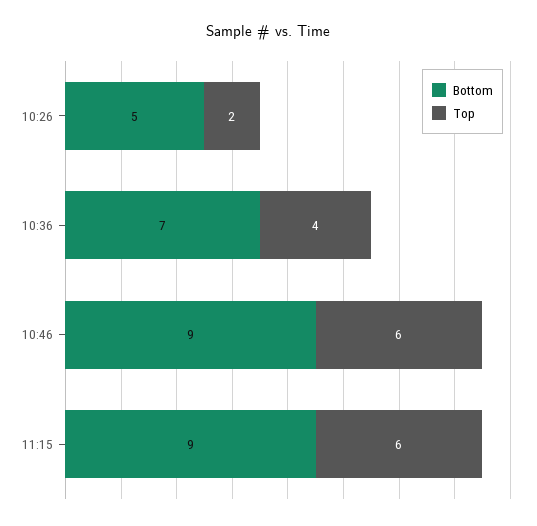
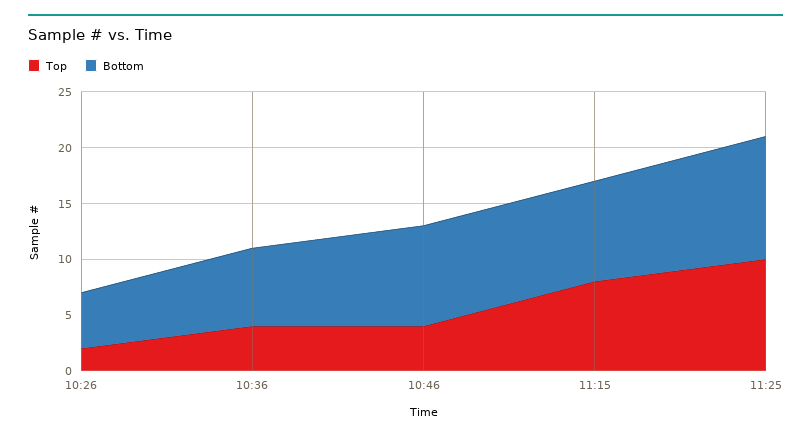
Top, 10:46: 6 -> 4
Top, 11:15: 6 -> 8
Top, 11:25: none -> 10
Bottom, 11:25: none -> 11

